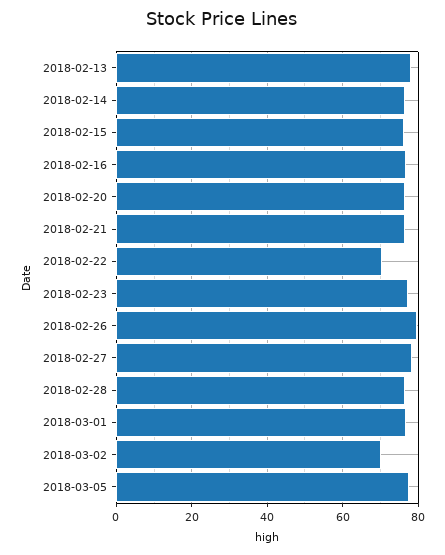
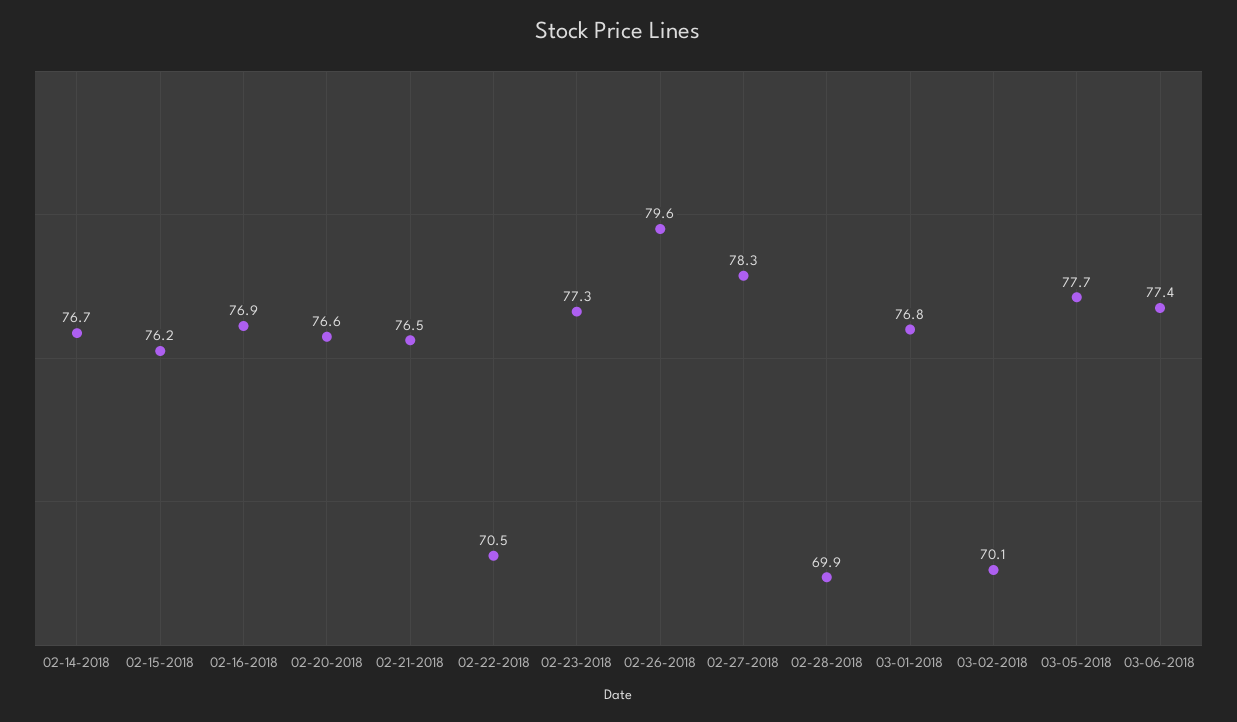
2018-02-13: 78 -> none
2018-02-28: 76 -> 69.9
03-06-2018: none -> 77.4

